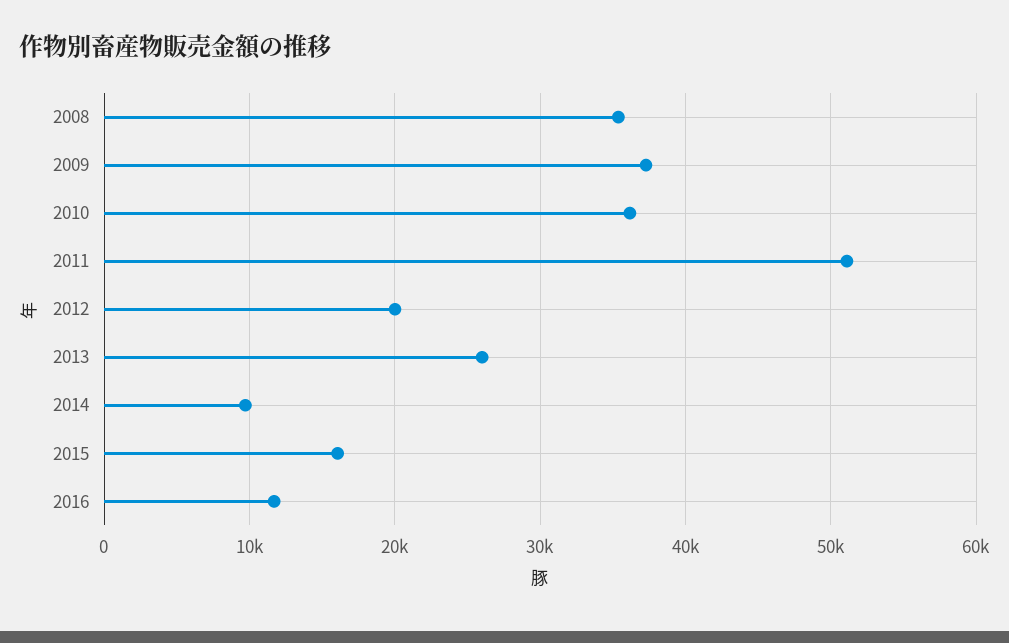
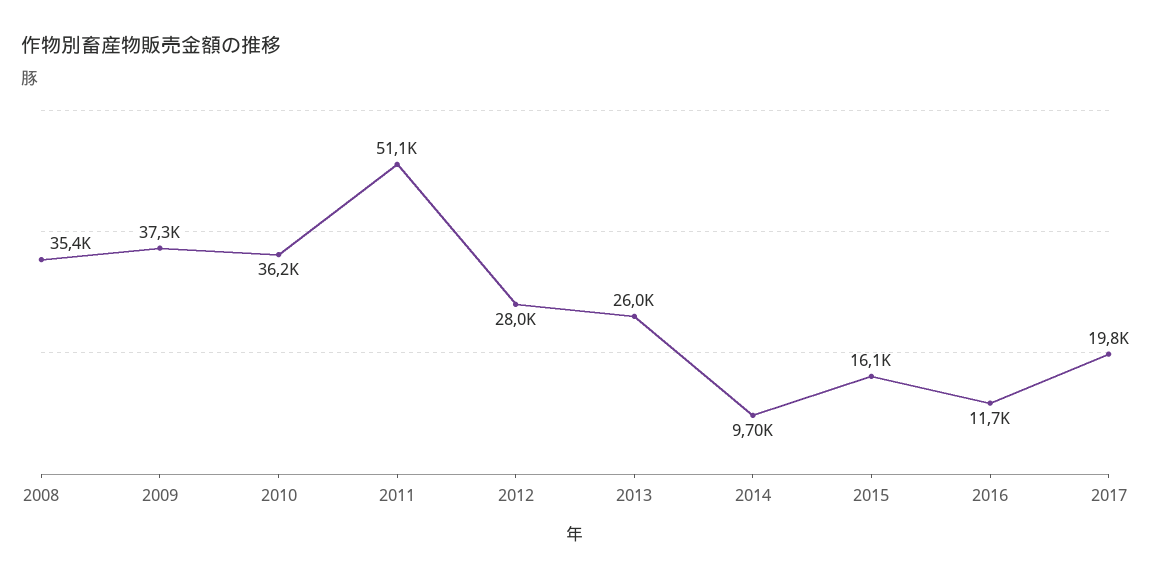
2012: 20000 -> 28000
2017: none -> 19800

